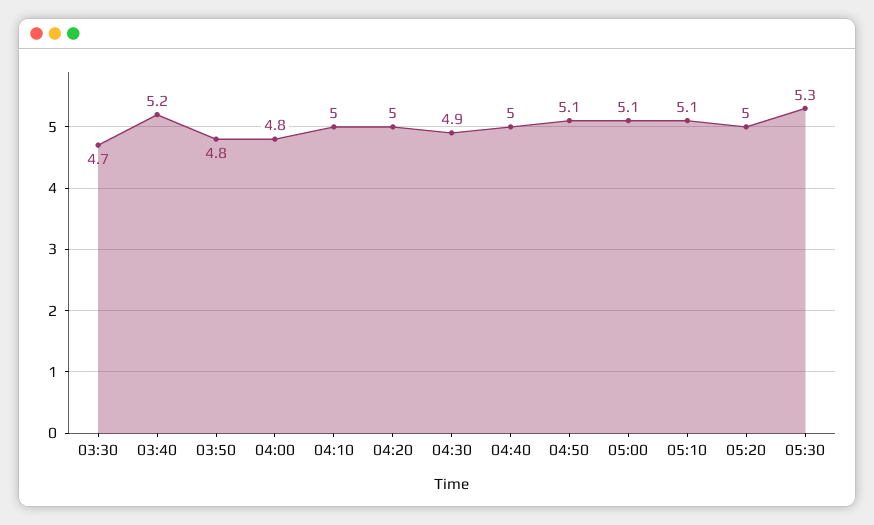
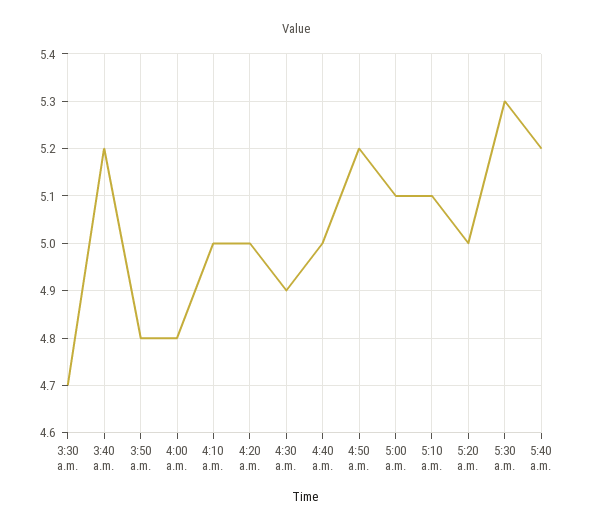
04:50: 5.1 -> 5.2
5:40 a.m.: none -> 5.2

